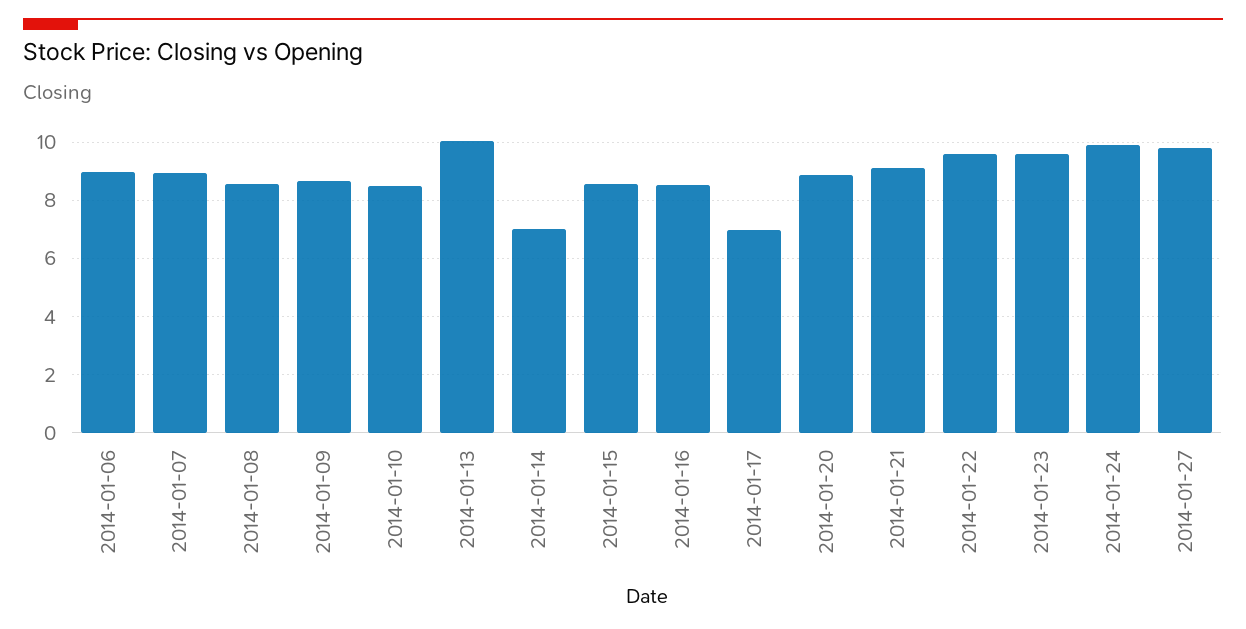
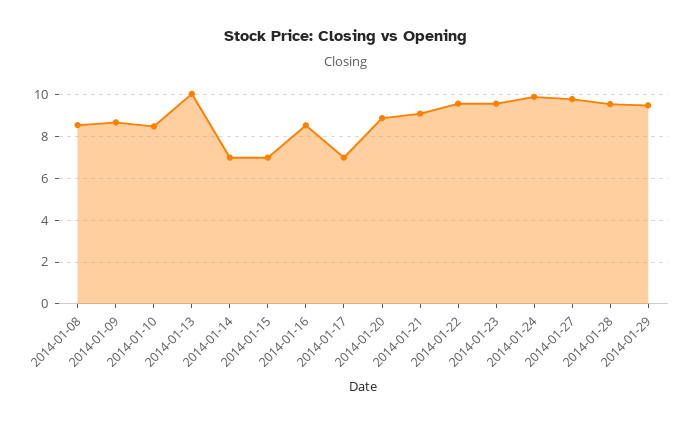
2014-01-06: 9 -> none
2014-01-07: 9 -> none
2014-01-15: 8.5 -> 7
2014-01-28: none -> 9.5
2014-01-29: none -> 9.5

